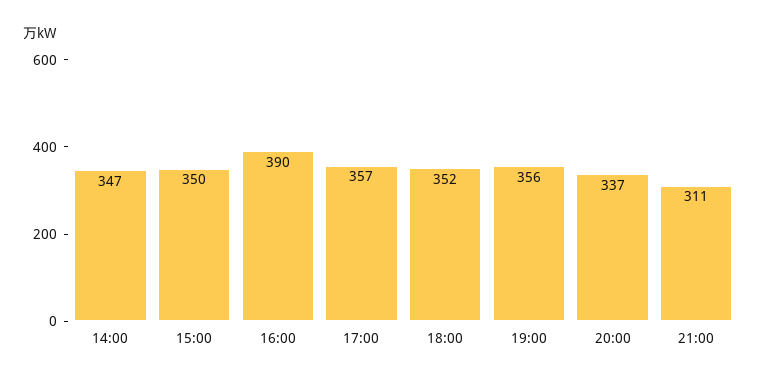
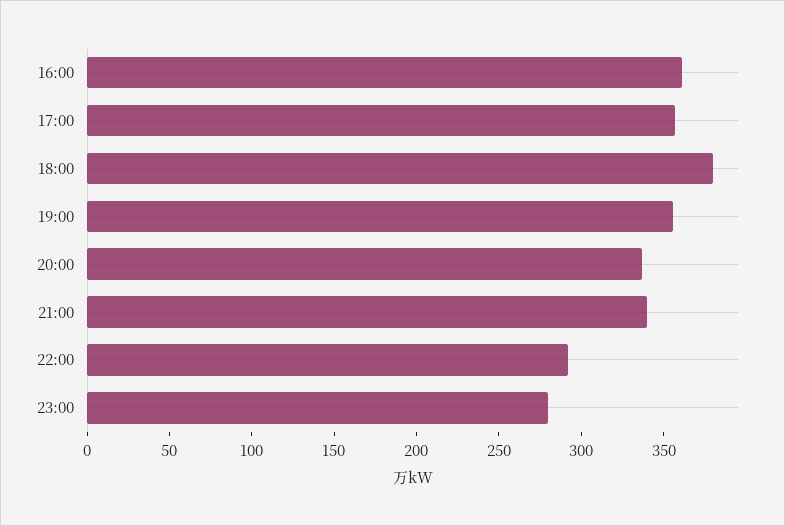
14:00: 347 -> none
15:00: 350 -> none
16:00: 390 -> 360
18:00: 352 -> 380
21:00: 311 -> 340
22:00: none -> 290
23:00: none -> 280

